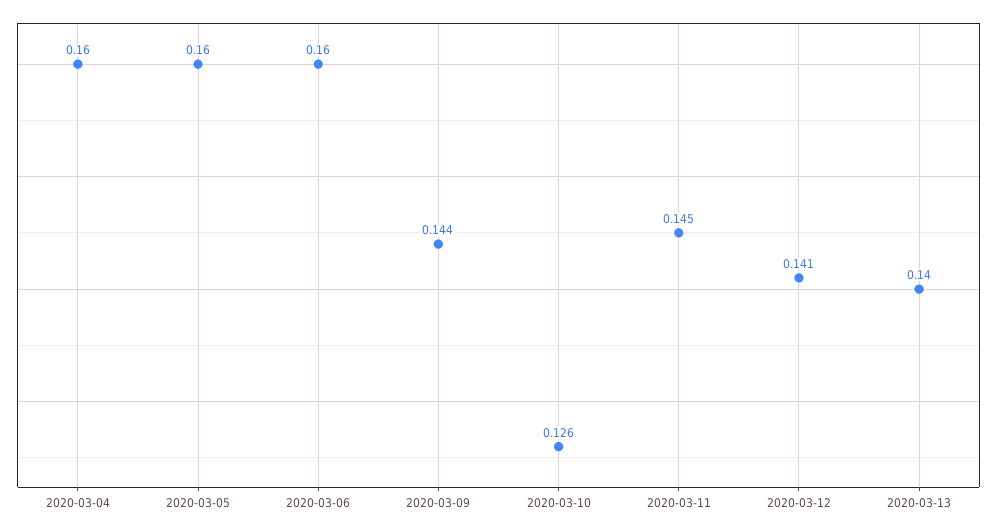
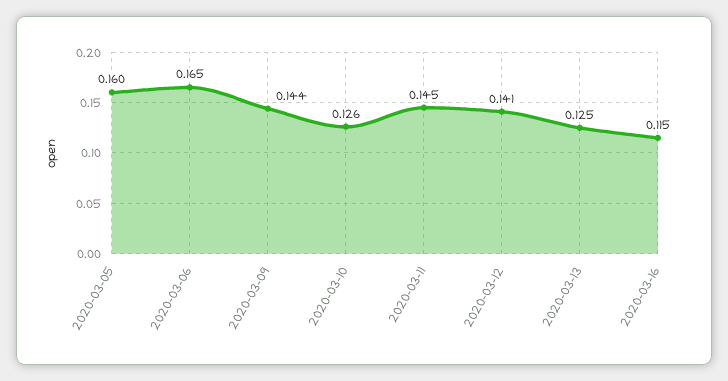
2020-03-04: 0.16 -> none
2020-03-06: 0.16 -> 0.165
2020-03-13: 0.14 -> 0.125
2020-03-16: none -> 0.115

